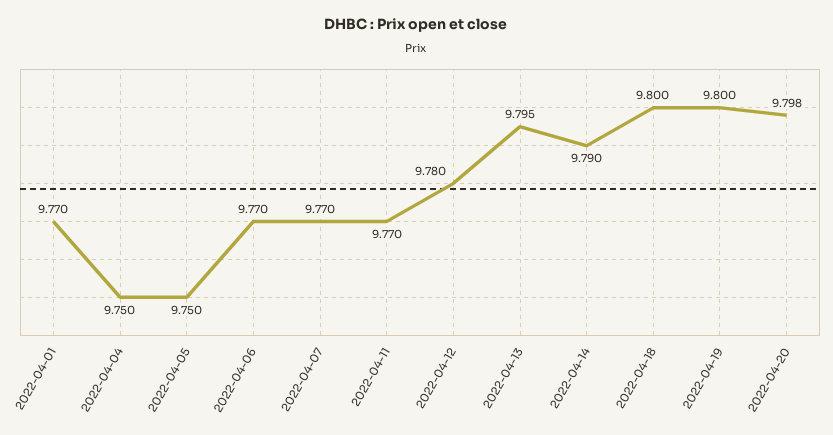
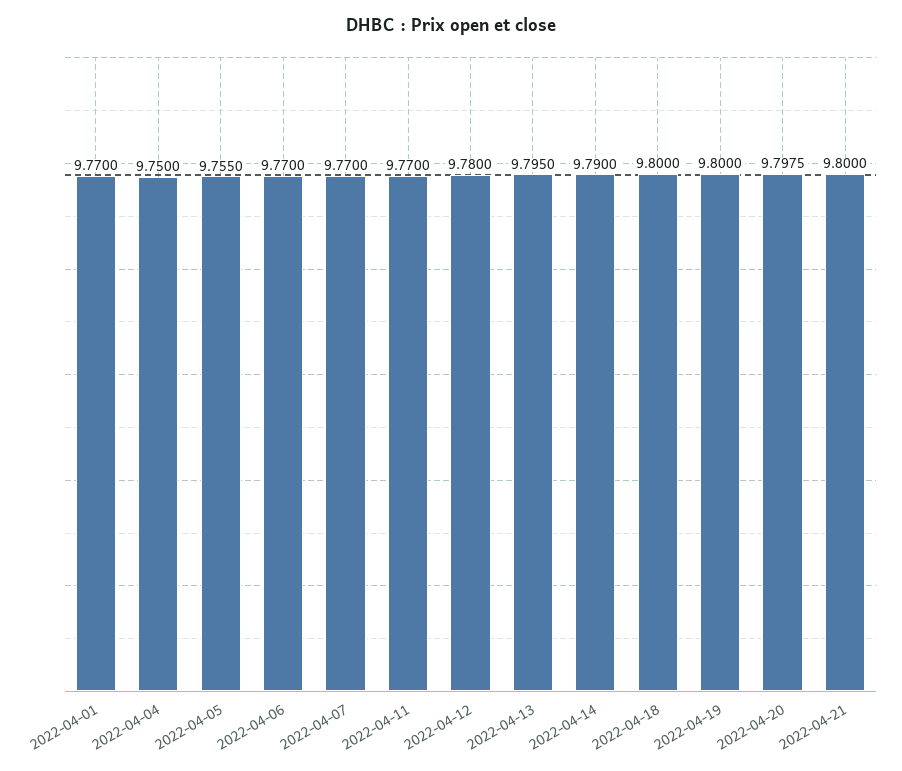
2022-04-05: 9.75 -> 9.755
2022-04-21: none -> 9.8

